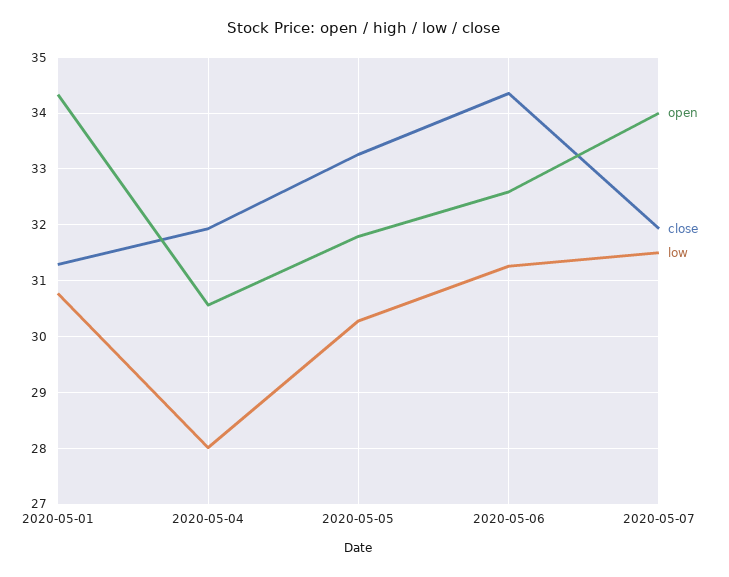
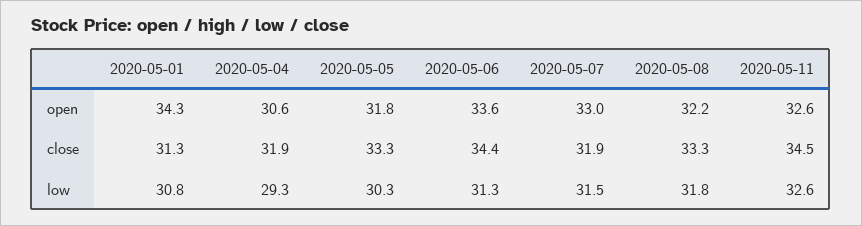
low, 2020-05-04: 28 -> 29.3
open, 2020-05-06: 32.6 -> 33.6
open, 2020-05-07: 34 -> 33
open, 2020-05-08: none -> 32.2
open, 2020-05-11: none -> 32.6
close, 2020-05-08: none -> 33.3
close, 2020-05-11: none -> 34.5
low, 2020-05-08: none -> 31.8
low, 2020-05-11: none -> 32.6

